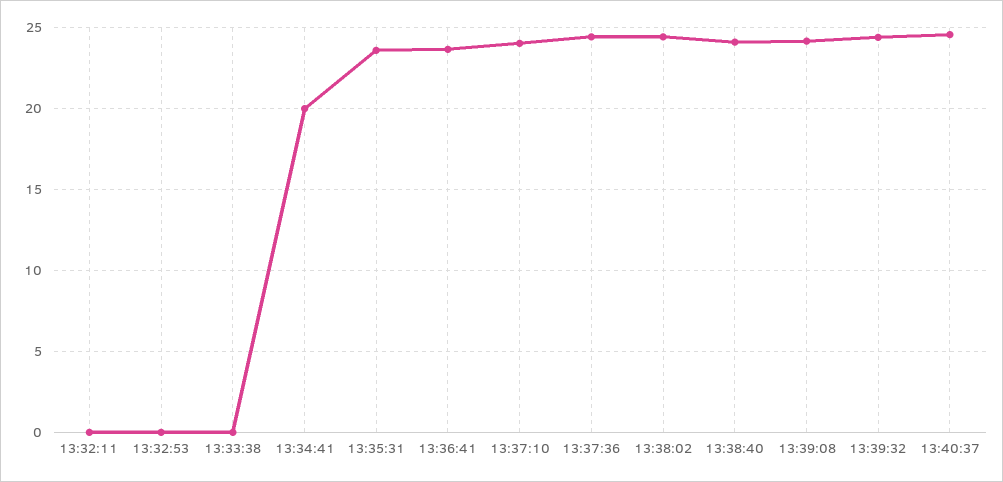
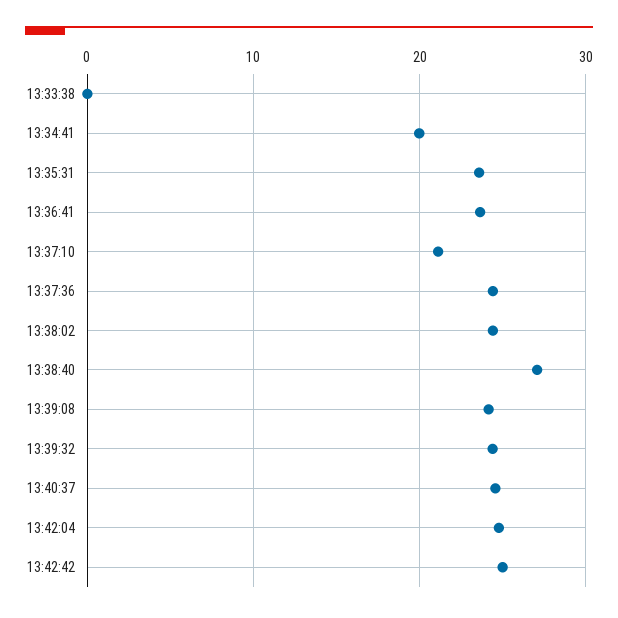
13:32:11: 0 -> none
13:32:53: 0 -> none
13:37:10: 24 -> 21
13:38:40: 24 -> 27
13:42:04: none -> 25
13:42:42: none -> 25

